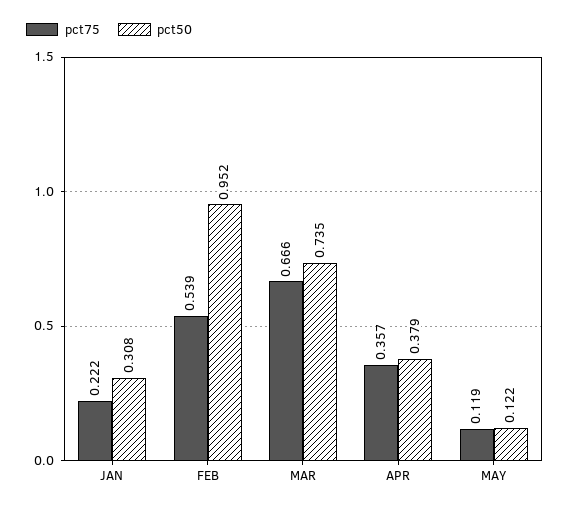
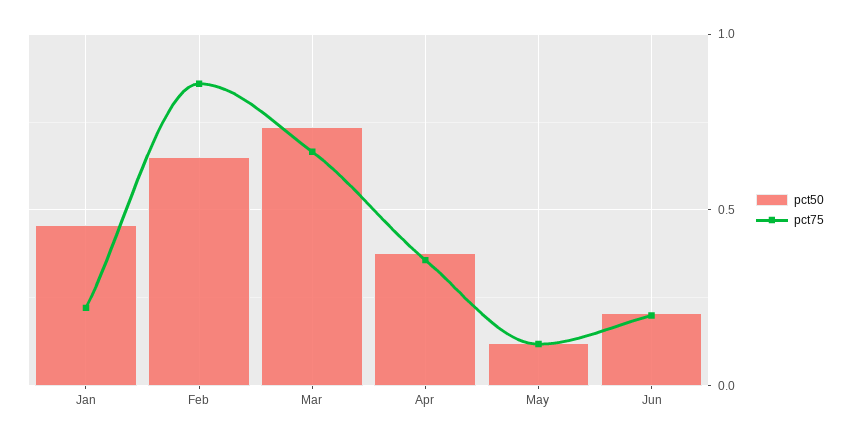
pct50, JAN: 0.308 -> 0.45
pct75, FEB: 0.539 -> 0.85
pct50, FEB: 0.952 -> 0.65
pct50, Jun: none -> 0.2
pct75, Jun: none -> 0.2

